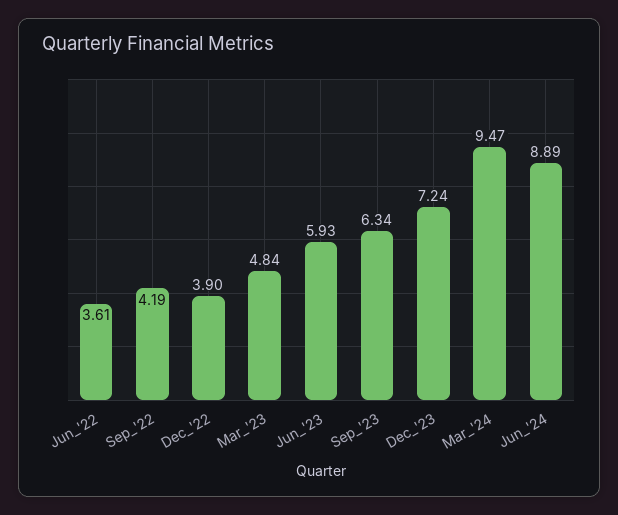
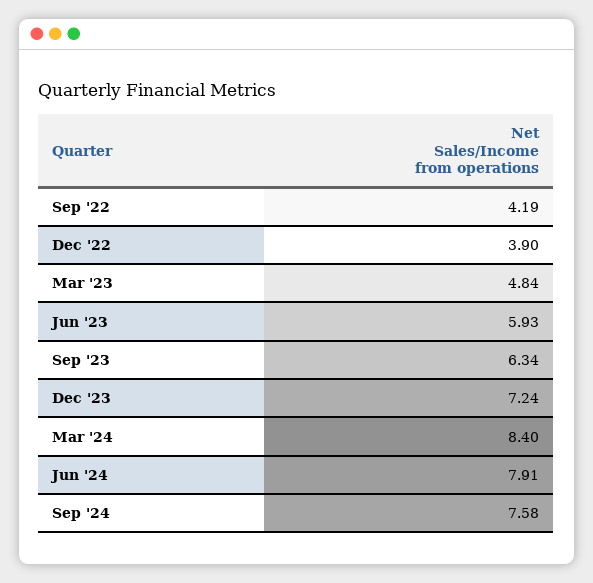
Jun_'22: 3.61 -> none
Mar_'24: 9.47 -> 8.4
Jun_'24: 8.89 -> 7.91
Sep '24: none -> 7.58

